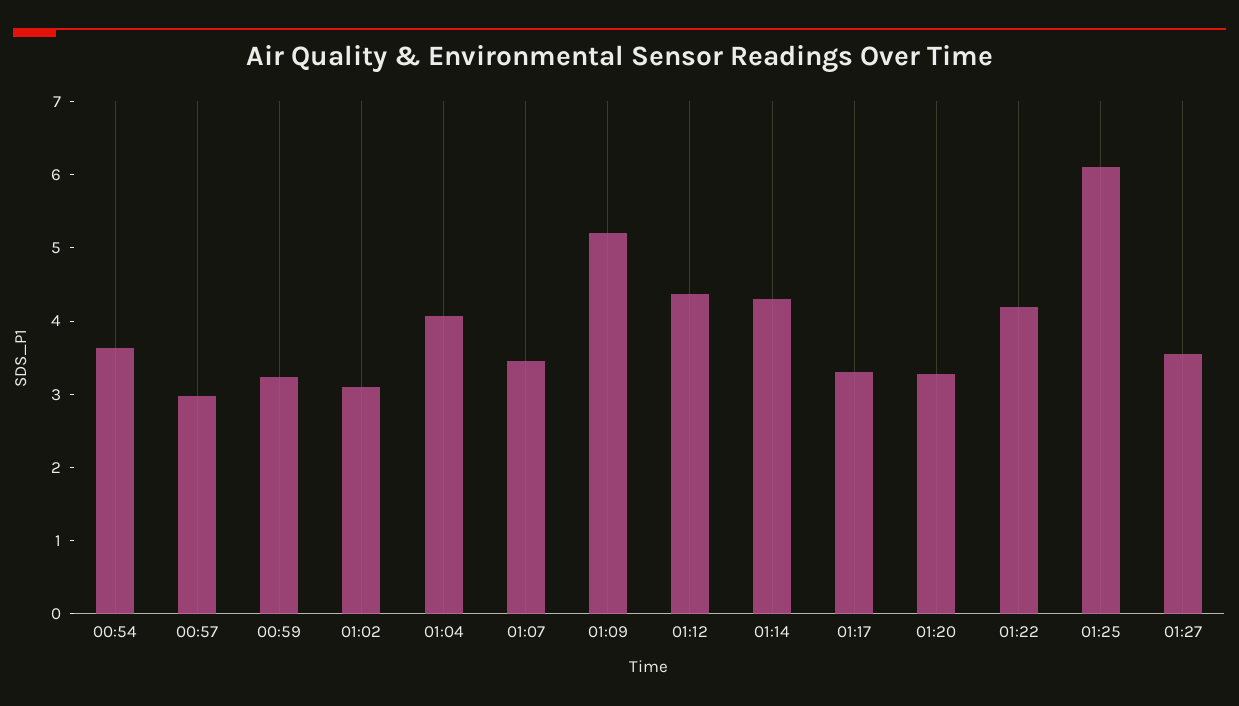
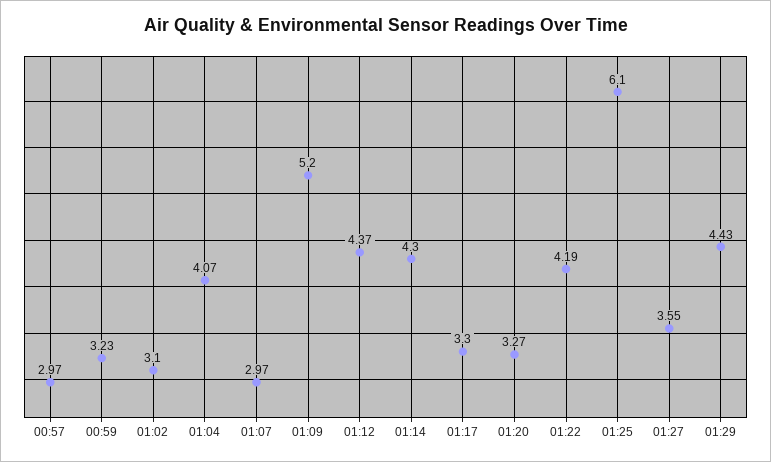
00:54: 3.6 -> none
01:07: 3.4 -> 2.97
01:29: none -> 4.43

